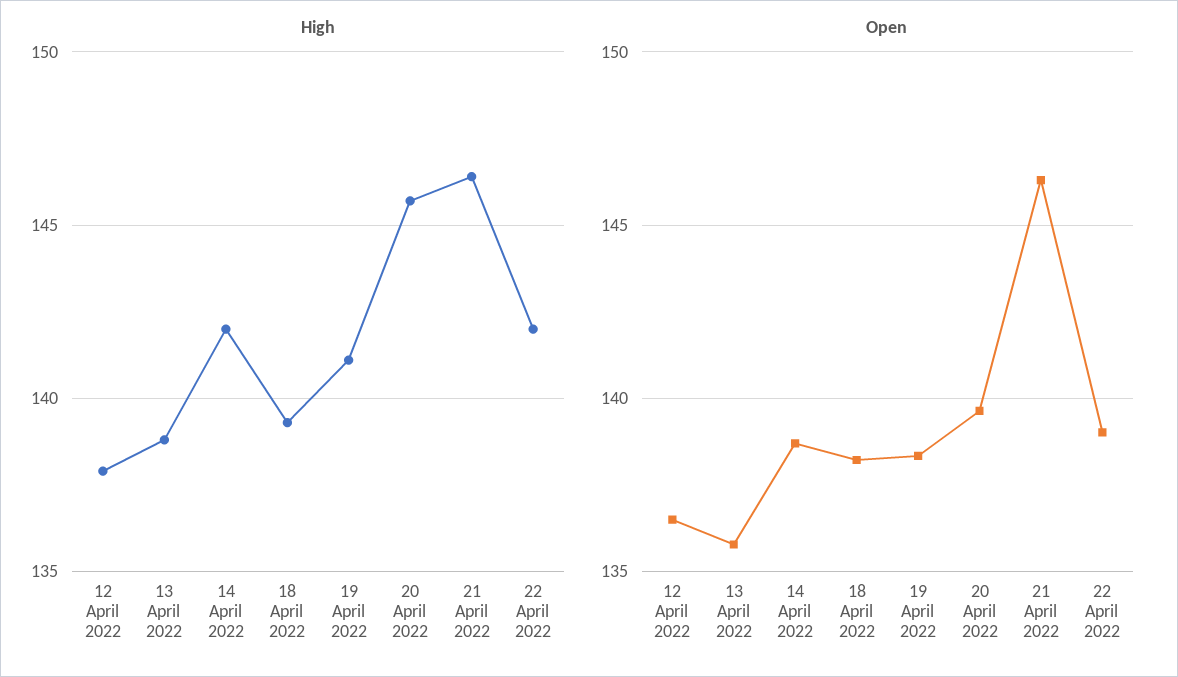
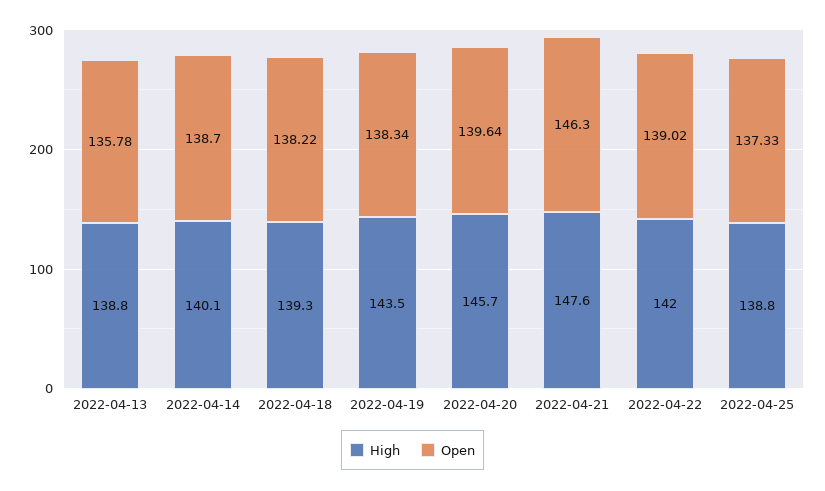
High, 12 April 2022: 138 -> none
High, 14 April 2022: 142 -> 140.1
High, 19 April 2022: 141 -> 143.5
High, 21 April 2022: 146.5 -> 147.6
Open, 12 April 2022: 136.5 -> none
High, 2022-04-25: none -> 138.8
Open, 2022-04-25: none -> 137.33

